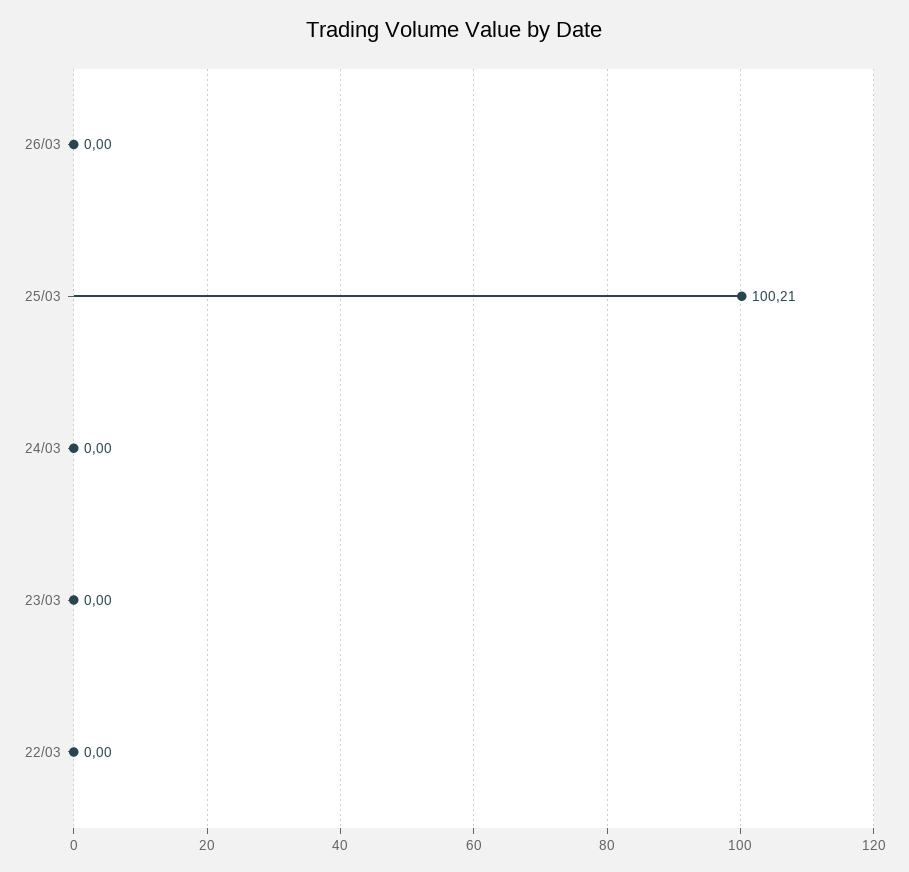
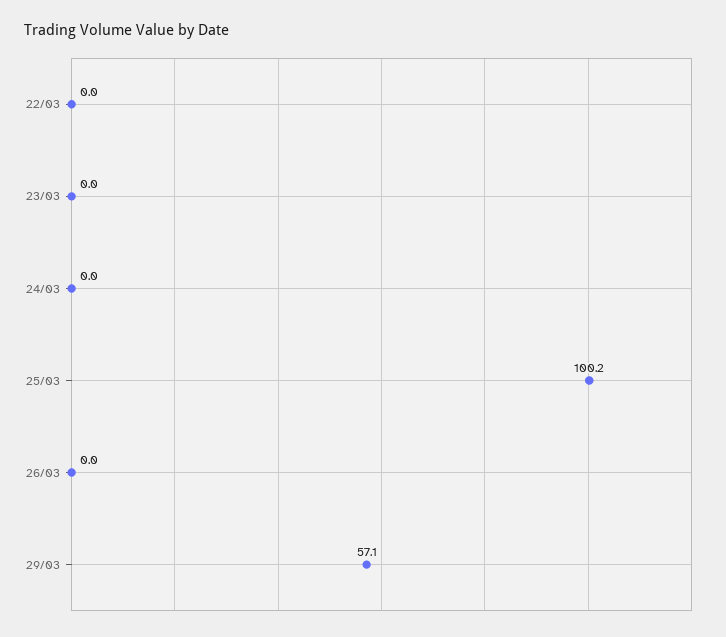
29/03: none -> 57.1

